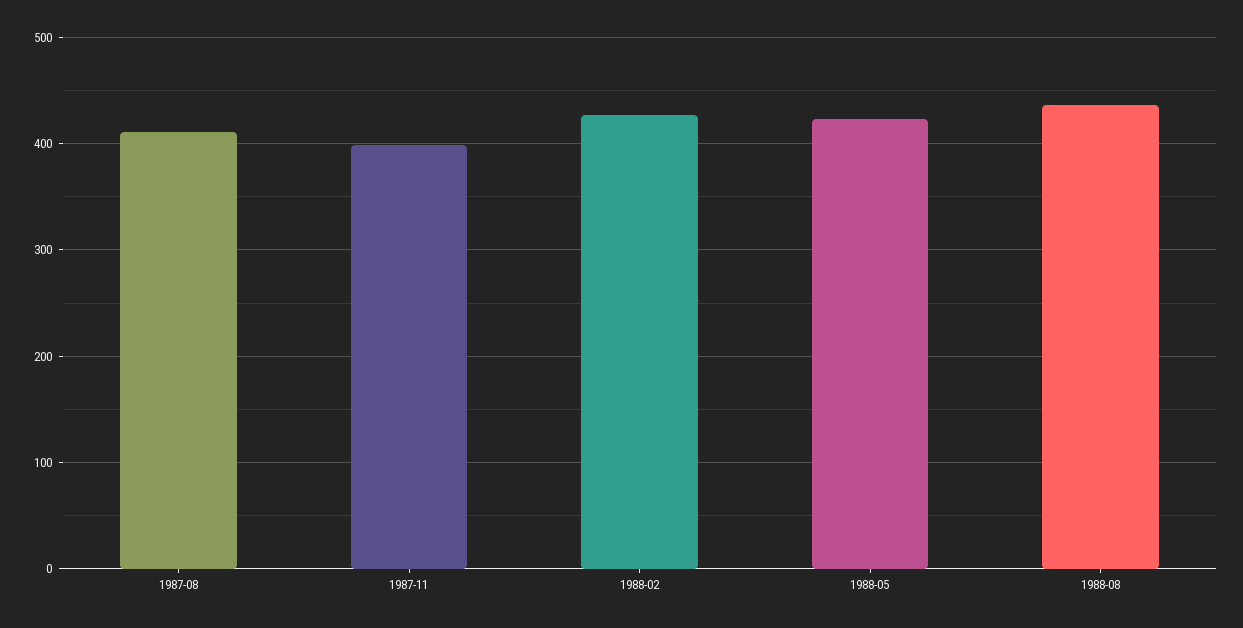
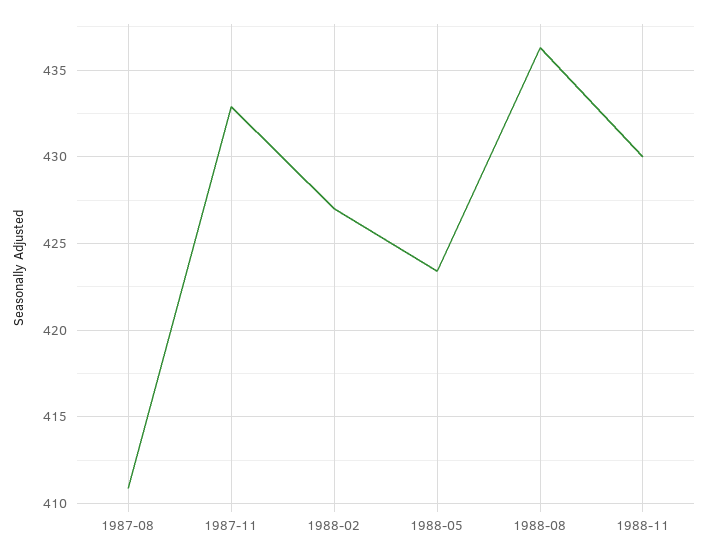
1987-11: 400 -> 433
1988-11: none -> 430

